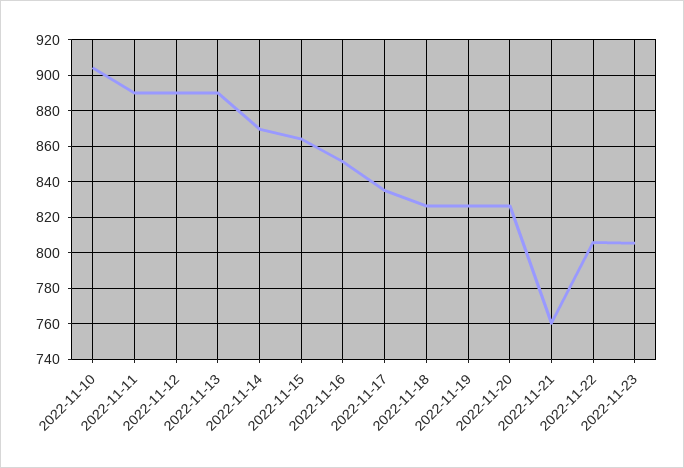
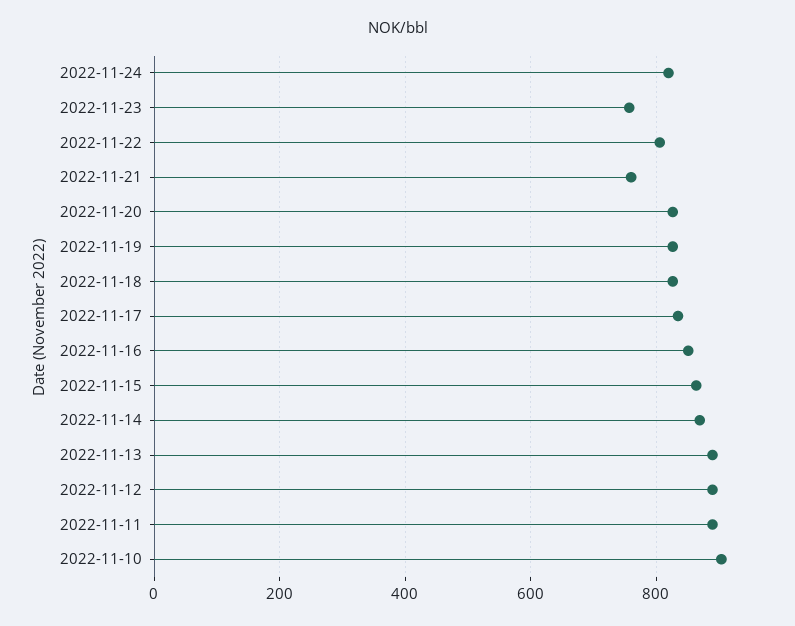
2022-11-23: 805 -> 760
2022-11-24: none -> 820

